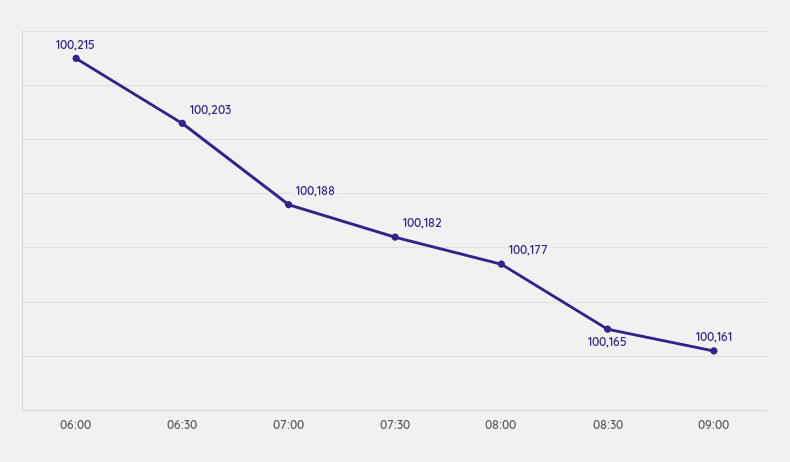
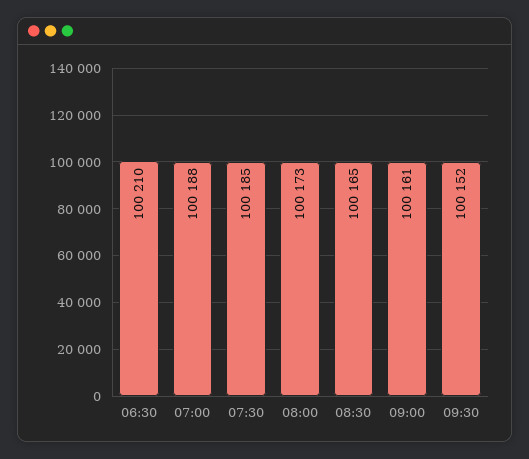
06:00: 100215 -> none
06:30: 100203 -> 100210
07:30: 100182 -> 100185
08:00: 100177 -> 100173
09:30: none -> 100152

